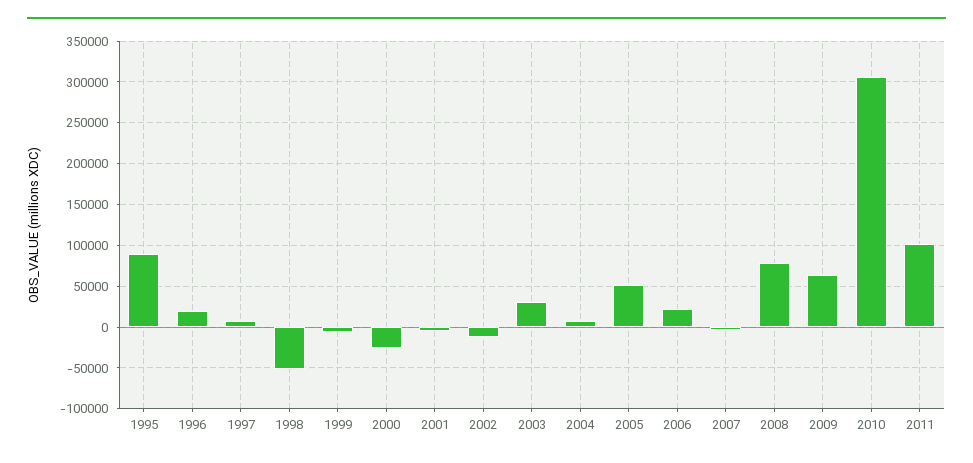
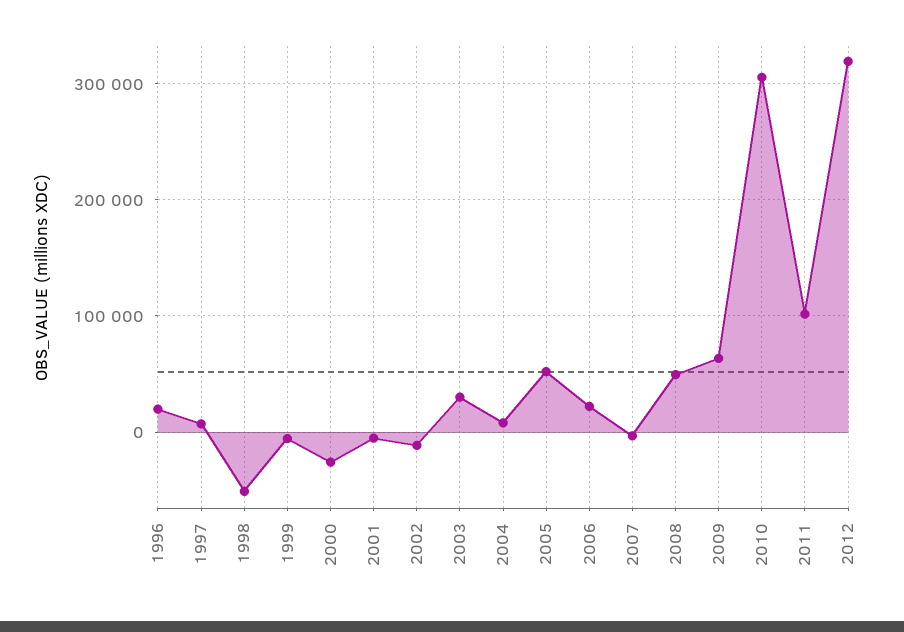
1995: 90000 -> none
2008: 80000 -> 50000
2012: none -> 320000

